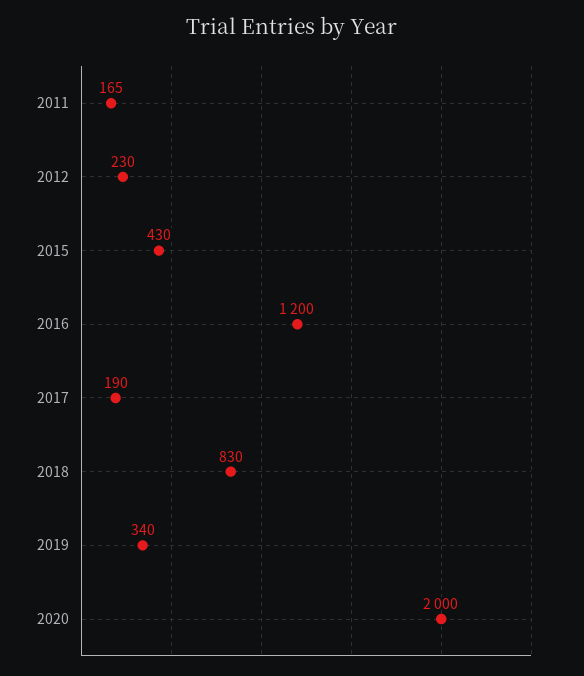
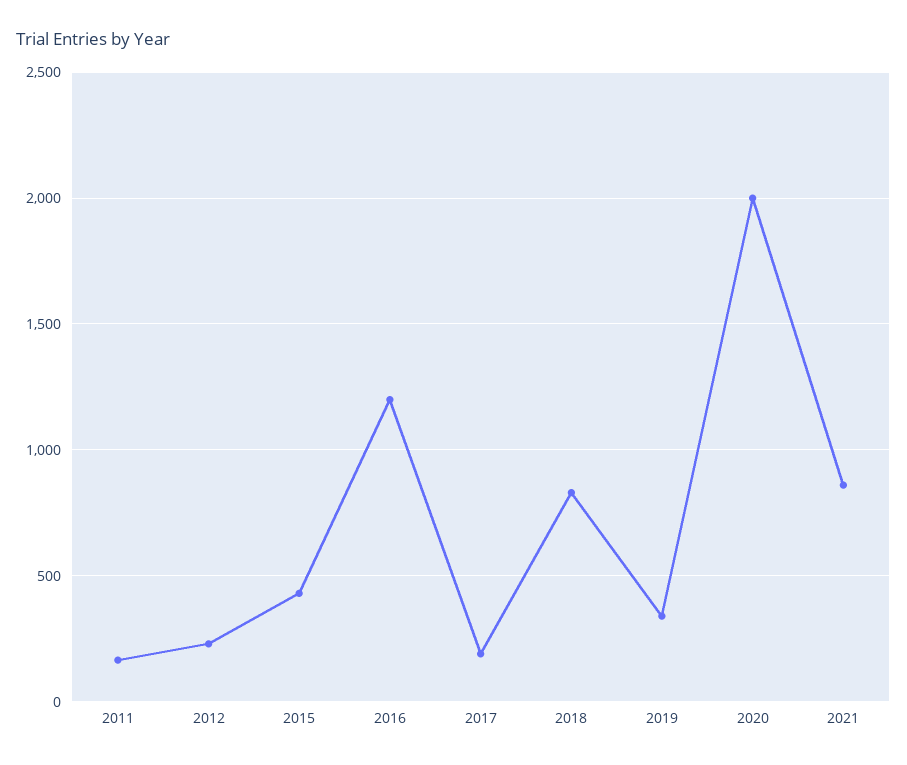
2021: none -> 850

